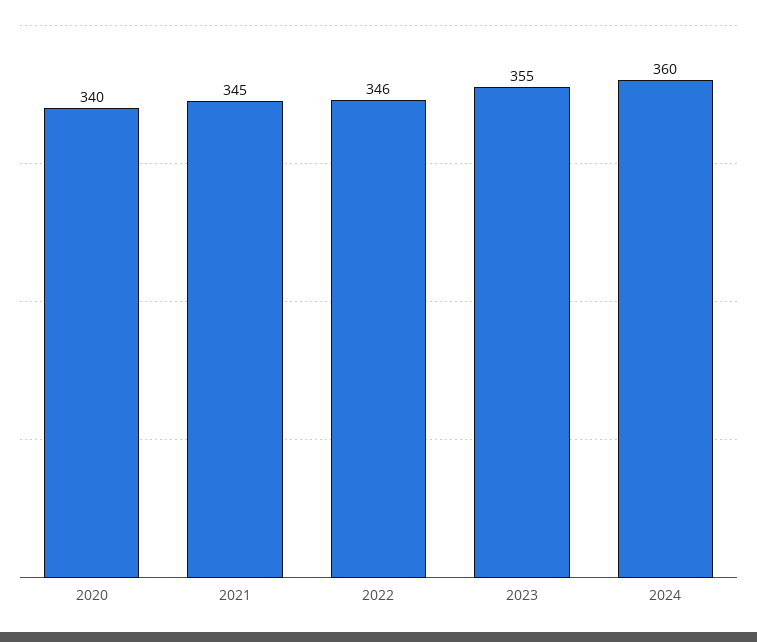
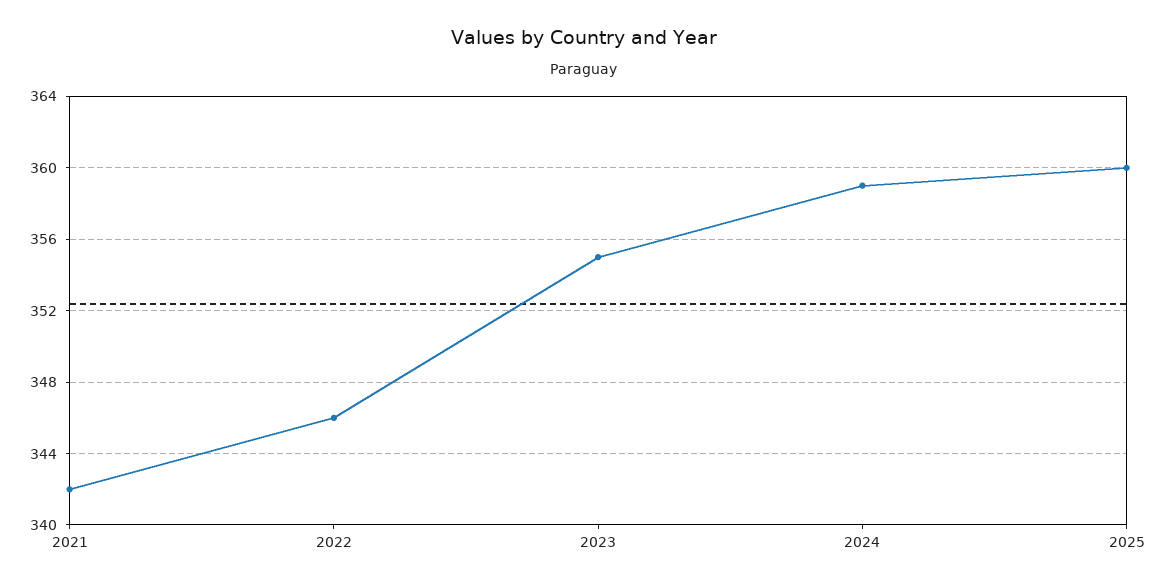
2020: 340 -> none
2021: 345 -> 342
2024: 360 -> 359
2025: none -> 360

